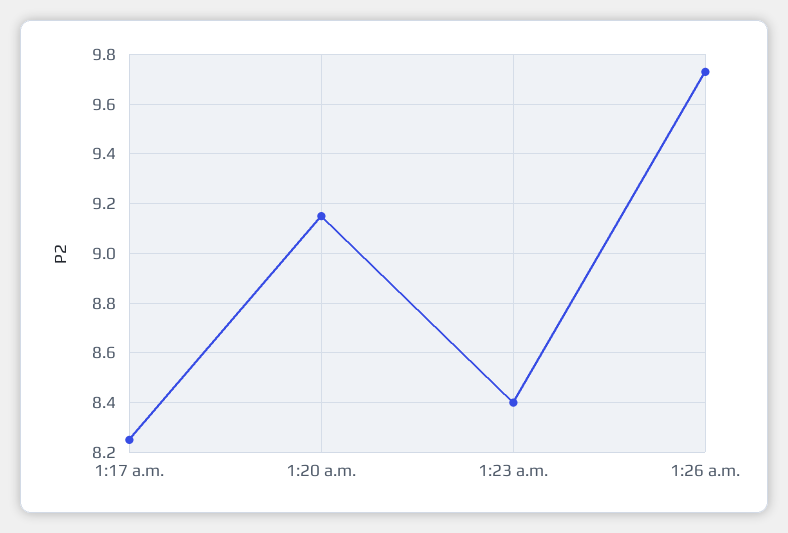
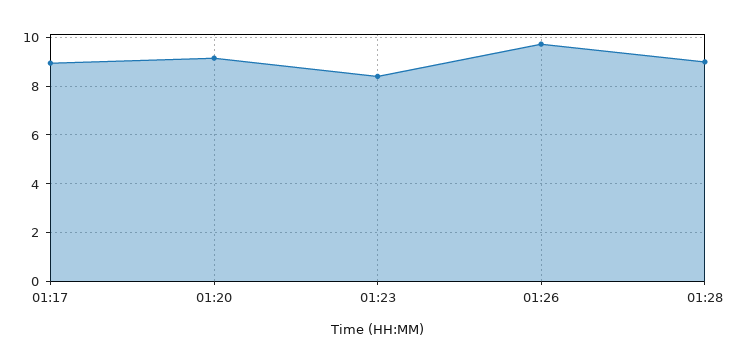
1:17 a.m.: 8.25 -> 9
01:28: none -> 9

